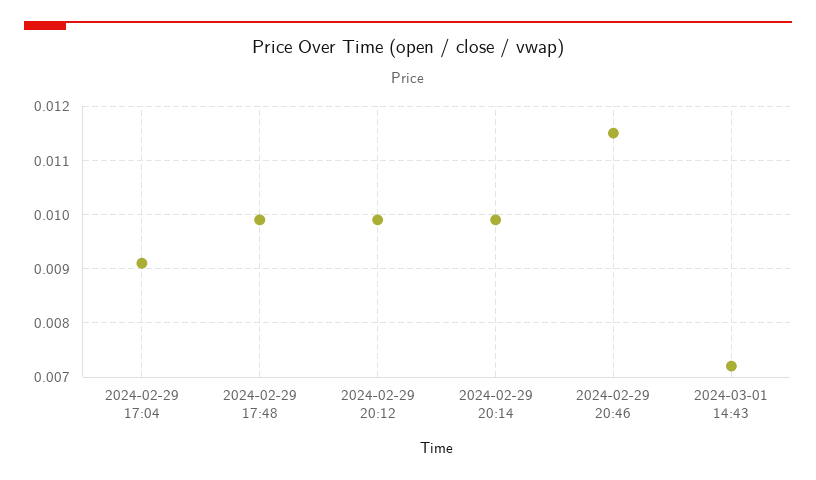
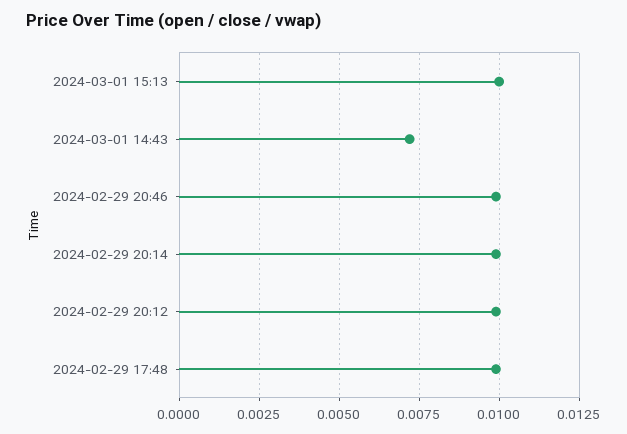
2024-02-29 17:04: 0.009 -> none
2024-02-29 20:46: 0.0115 -> 0.01
2024-03-01 15:13: none -> 0.01

